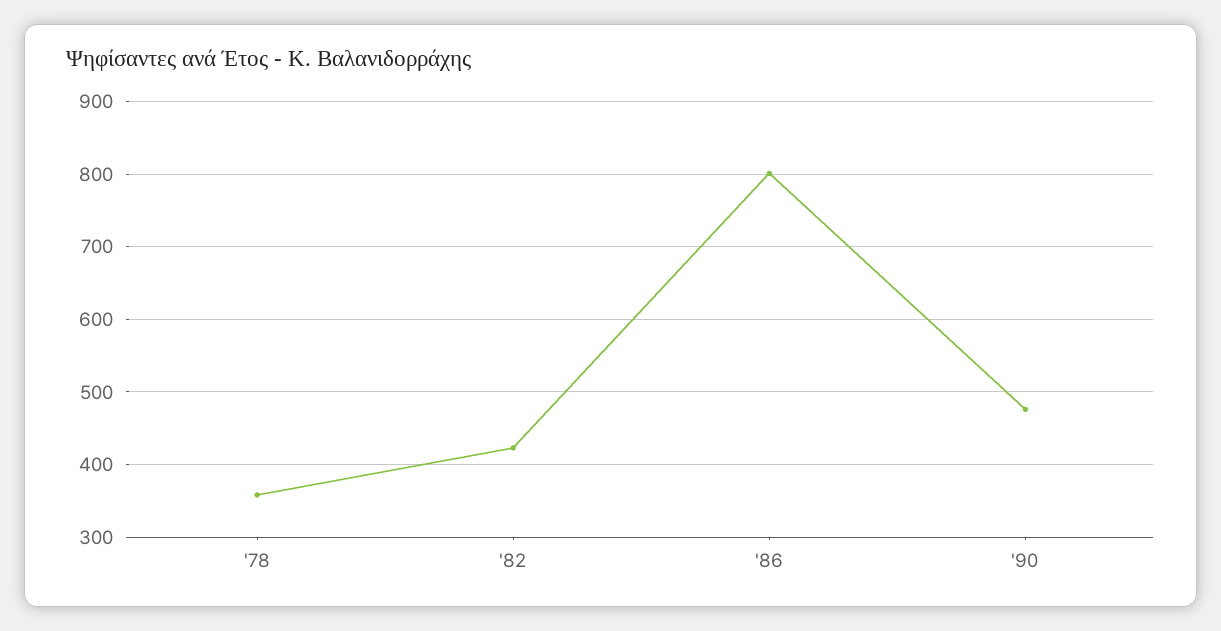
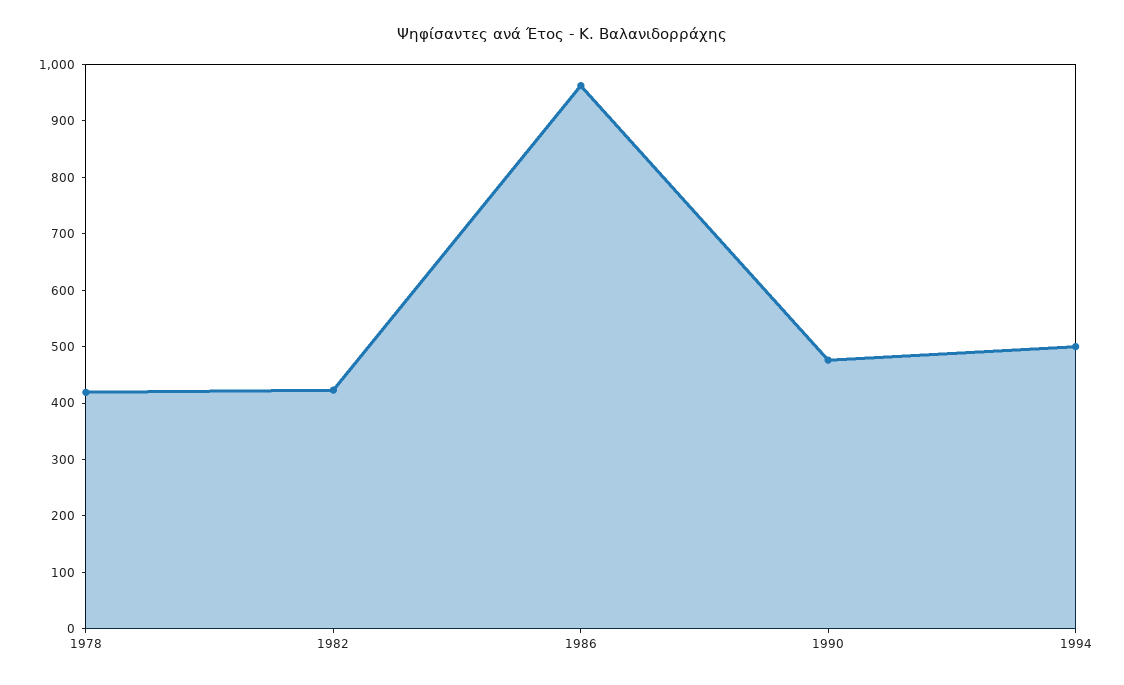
'78: 360 -> 420
'86: 800 -> 960
1994: none -> 500

